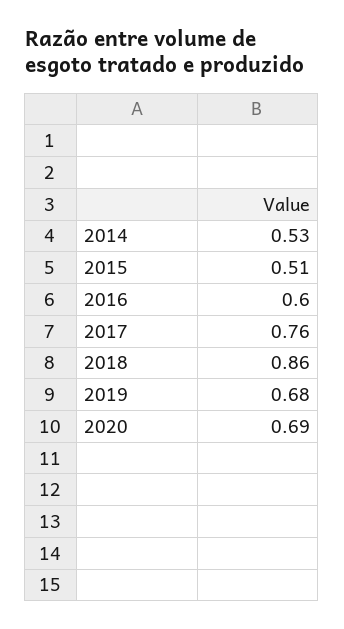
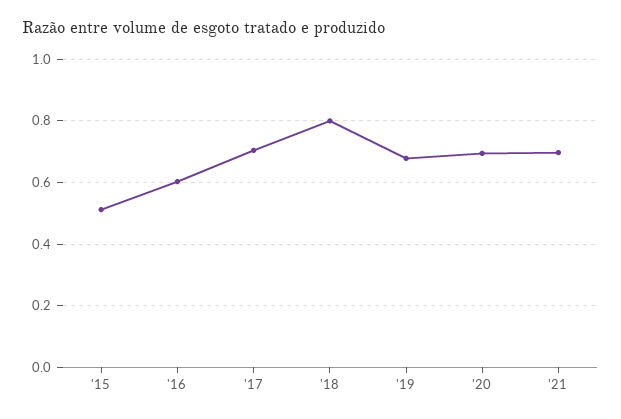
2014: 0.53 -> none
2017: 0.76 -> 0.7
2018: 0.86 -> 0.8
'21: none -> 0.7

